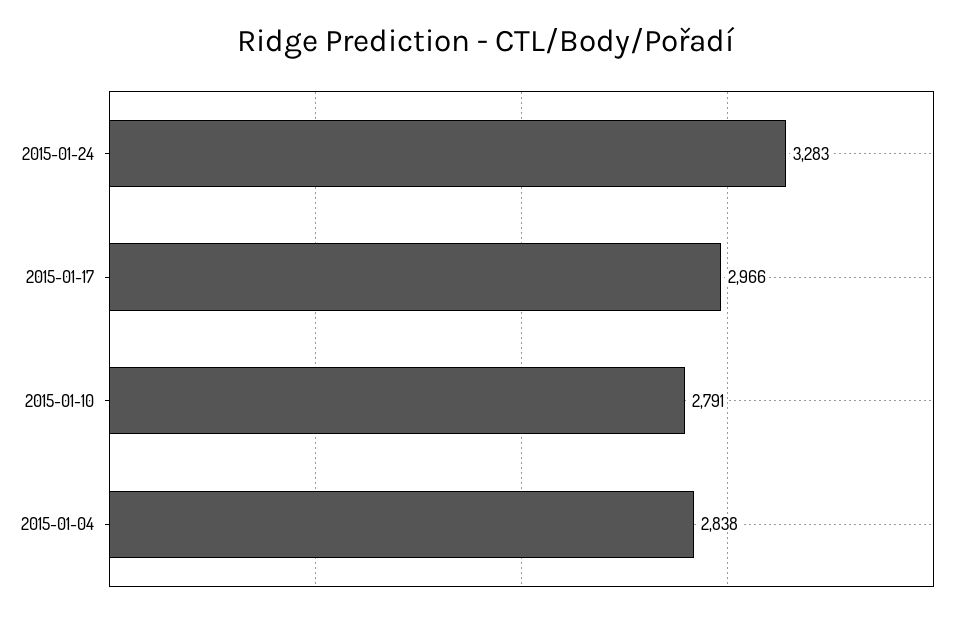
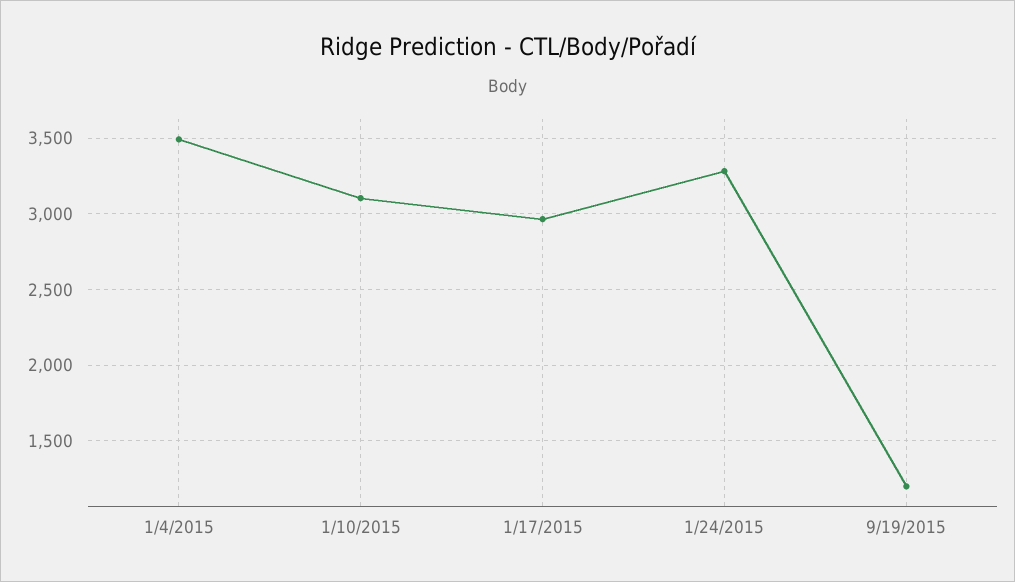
2015-01-10: 2791 -> 3100
2015-01-04: 2838 -> 3500
9/19/2015: none -> 1200

